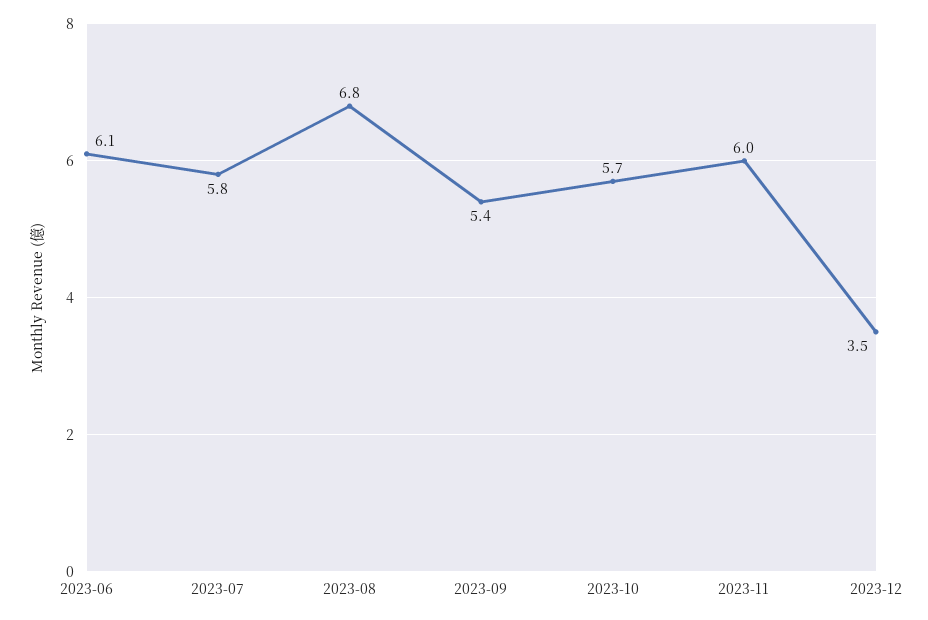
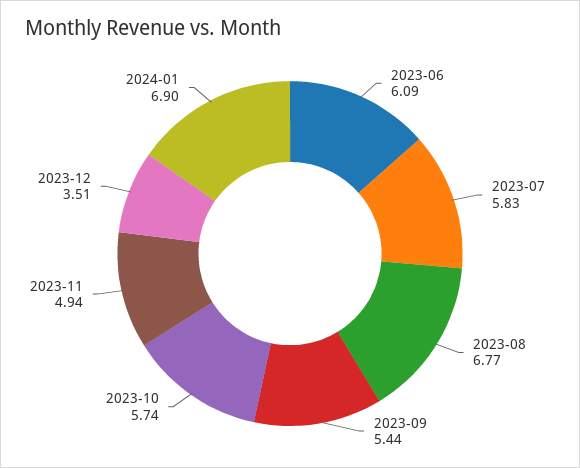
2023-11: 6 -> 4.94
2024-01: none -> 6.9

